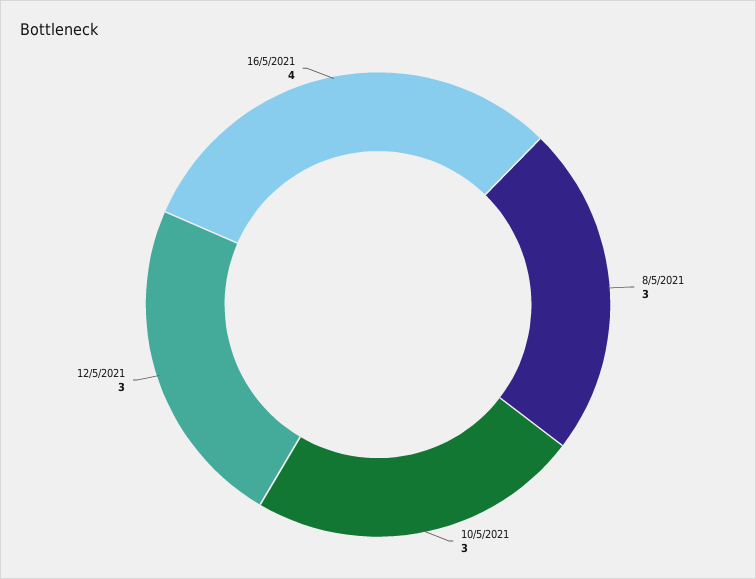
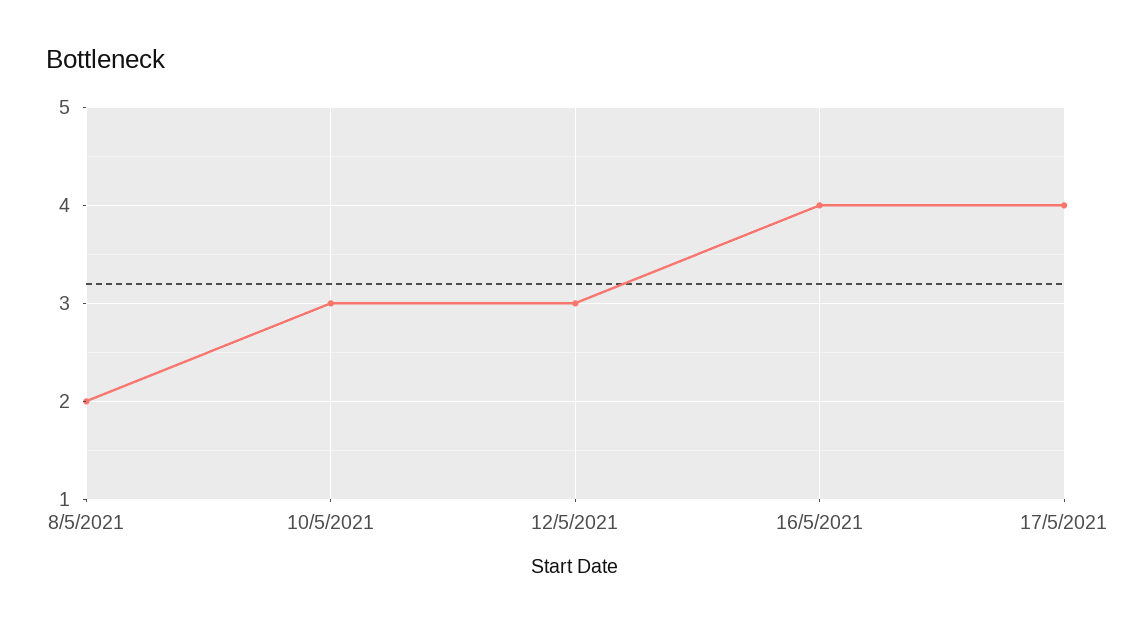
8/5/2021: 3 -> 2
17/5/2021: none -> 4

